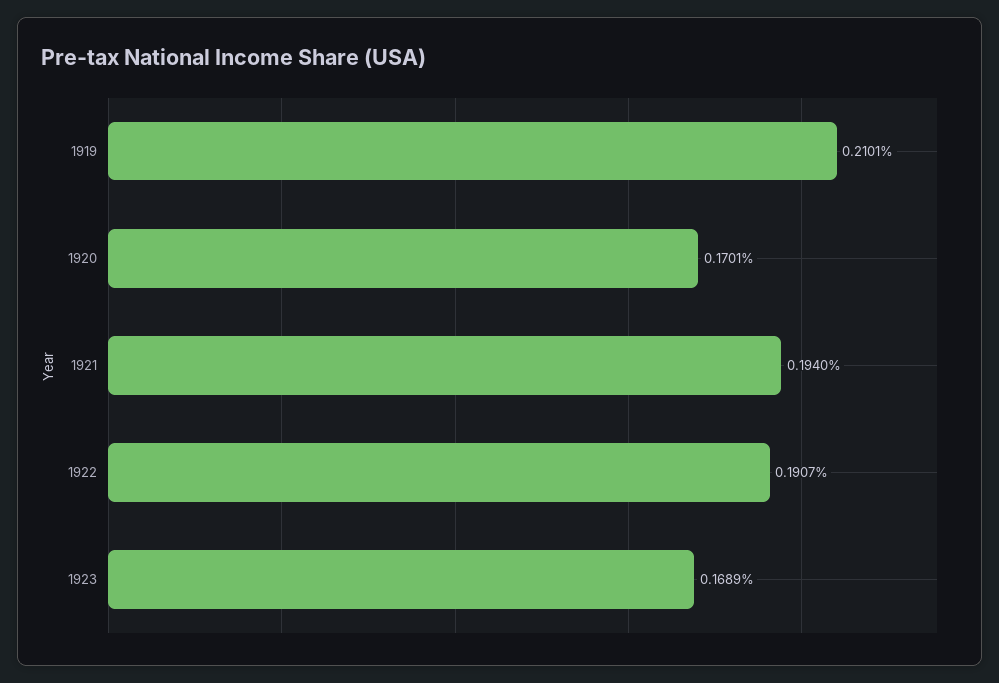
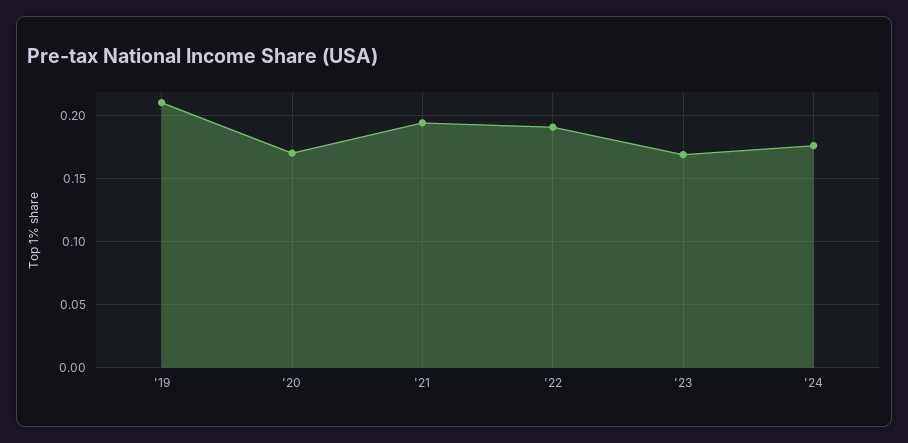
'24: none -> 0.175

